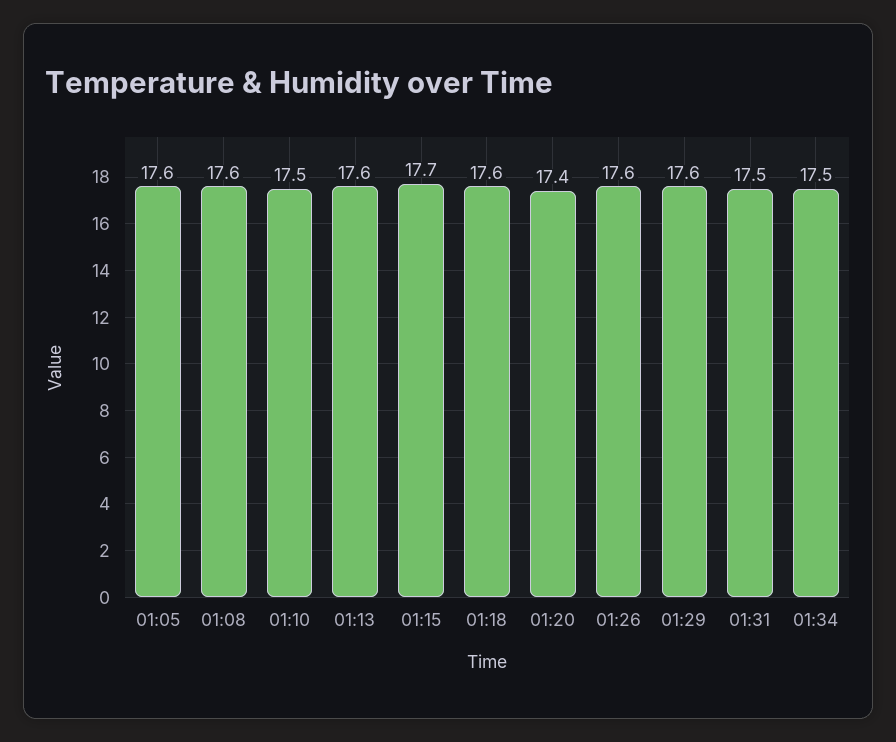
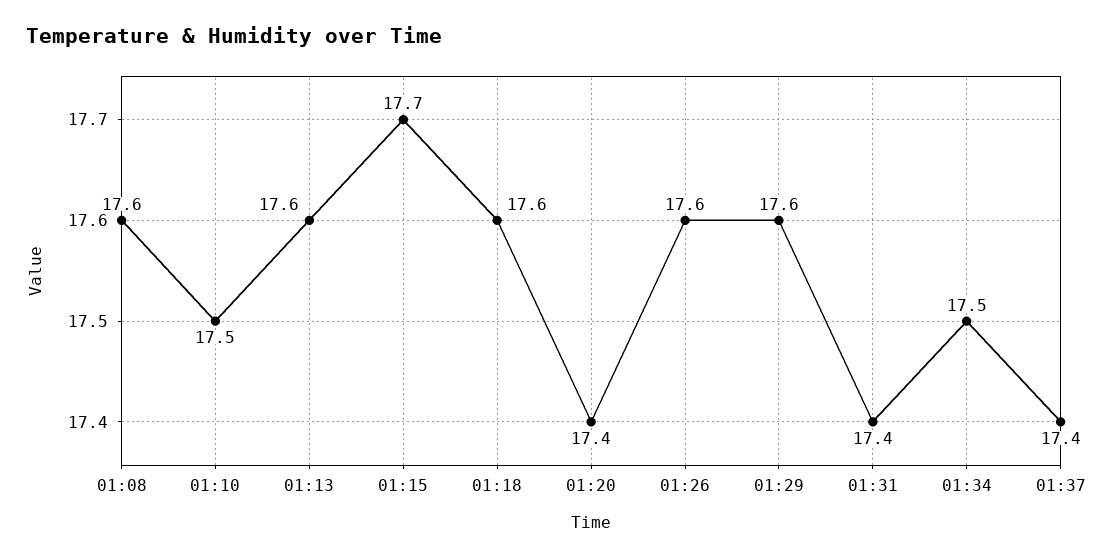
01:05: 17.6 -> none
01:31: 17.5 -> 17.4
01:37: none -> 17.4

